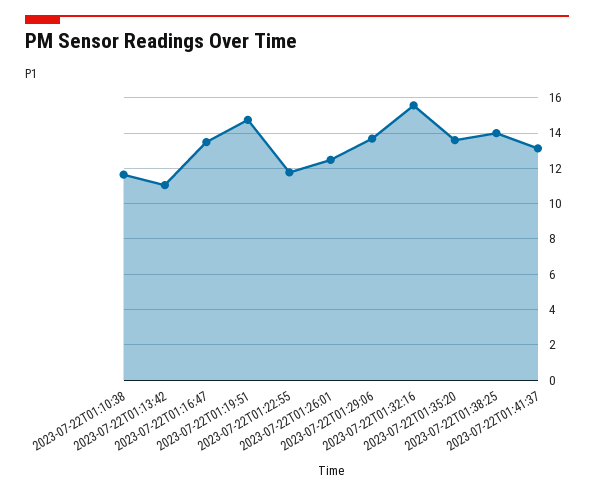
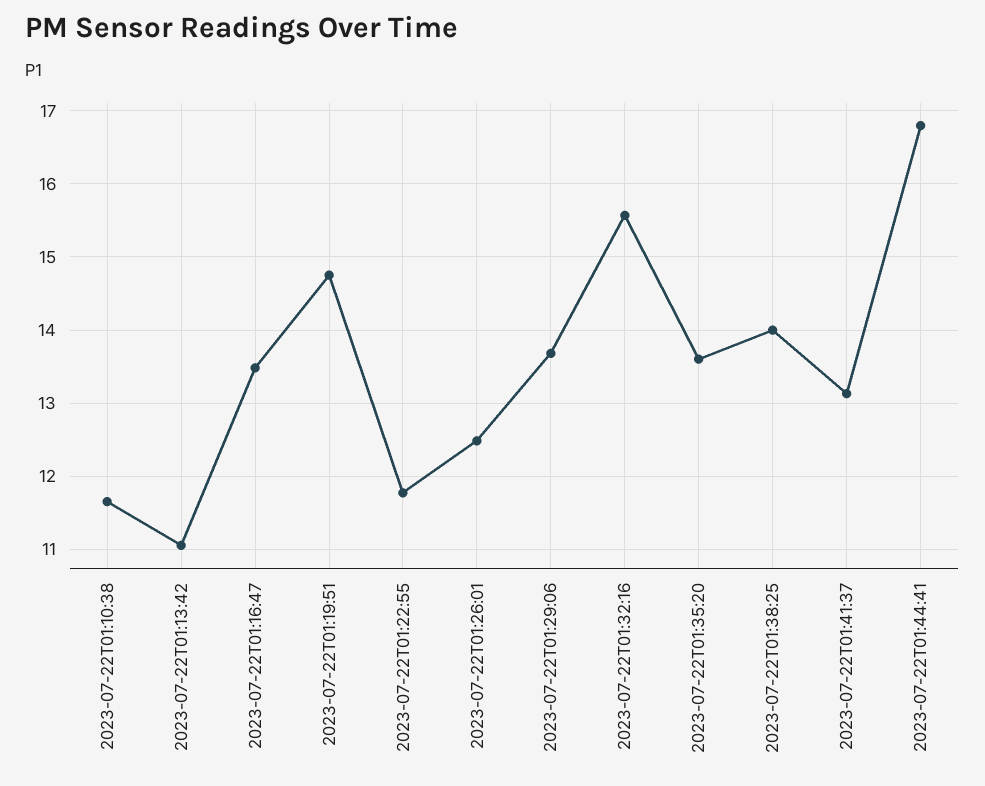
2023-07-22T01:44:41: none -> 16.8

